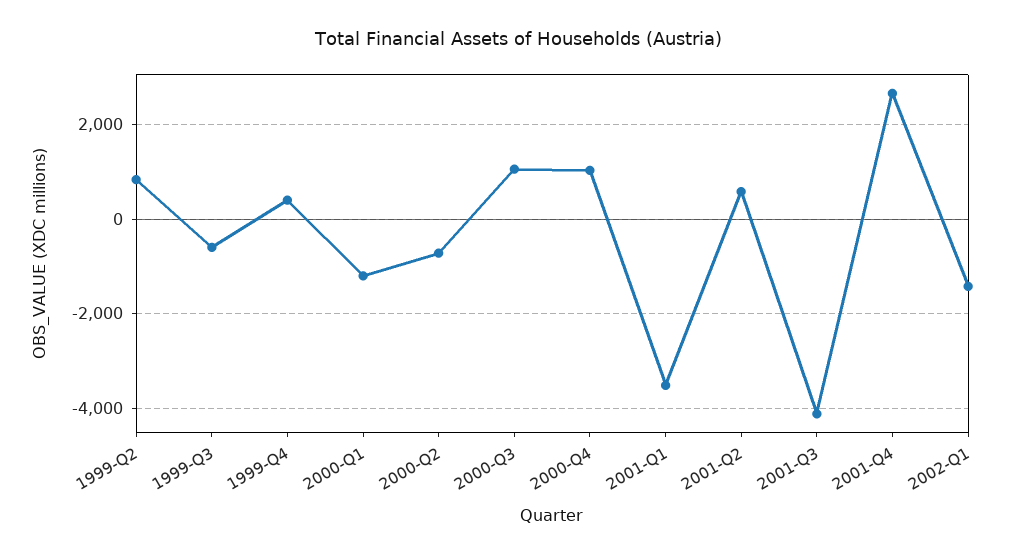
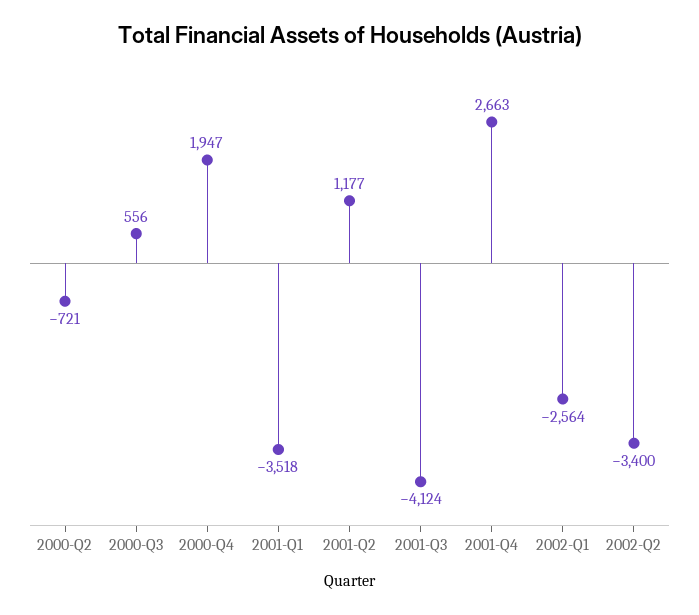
1999-Q2: 800 -> none
1999-Q3: -600 -> none
1999-Q4: 400 -> none
2000-Q1: -1200 -> none
2000-Q3: 1000 -> 556
2000-Q4: 1000 -> 1947
2001-Q2: 600 -> 1177
2002-Q1: -1400 -> -2564
2002-Q2: none -> -3400

